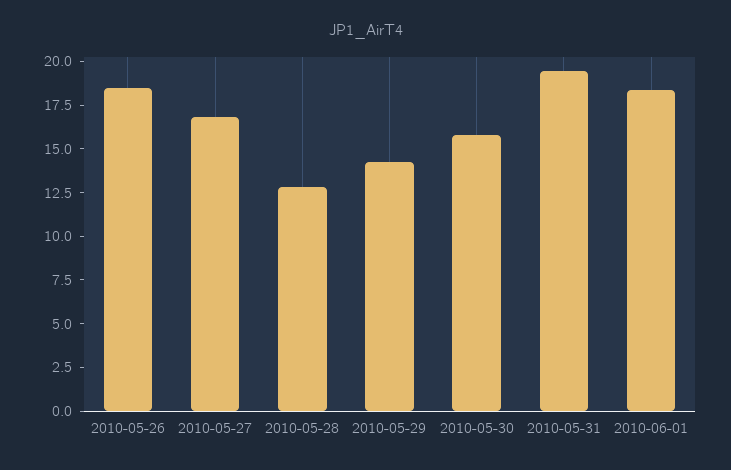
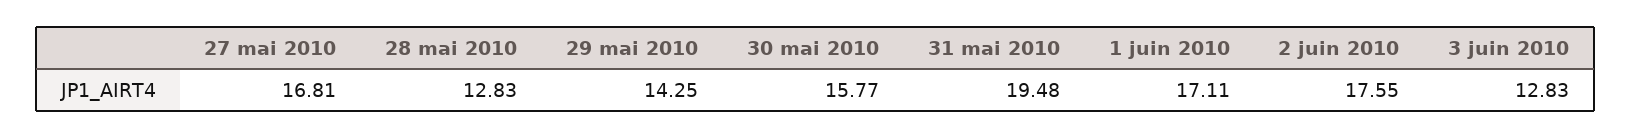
2010-05-26: 18.5 -> none
2010-06-01: 18.5 -> 17.11
2 juin 2010: none -> 17.55
3 juin 2010: none -> 12.83

